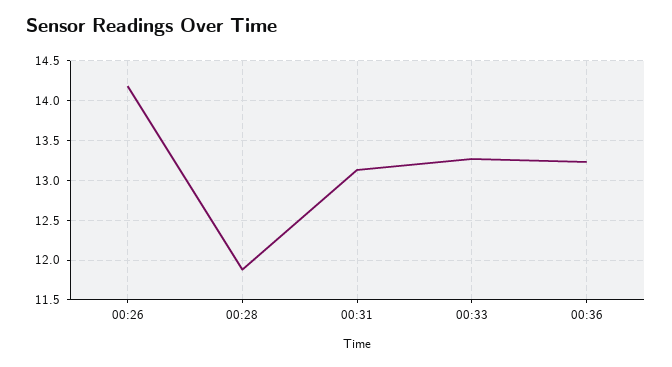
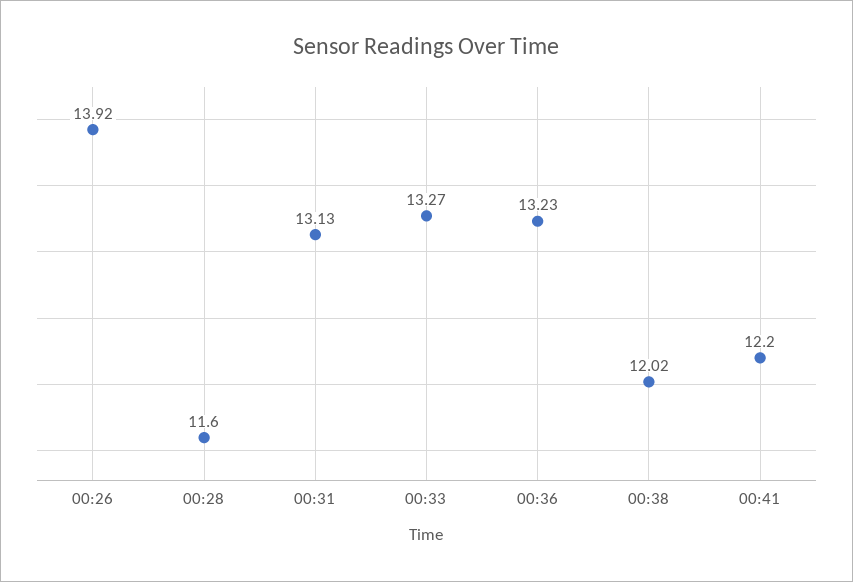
00:26: 14.2 -> 13.92
00:28: 11.9 -> 11.6
00:38: none -> 12.02
00:41: none -> 12.2

